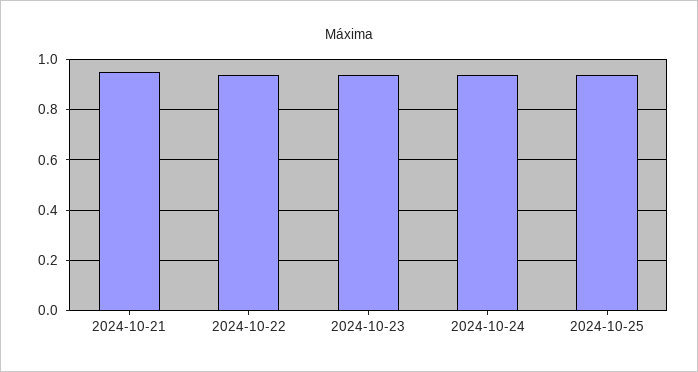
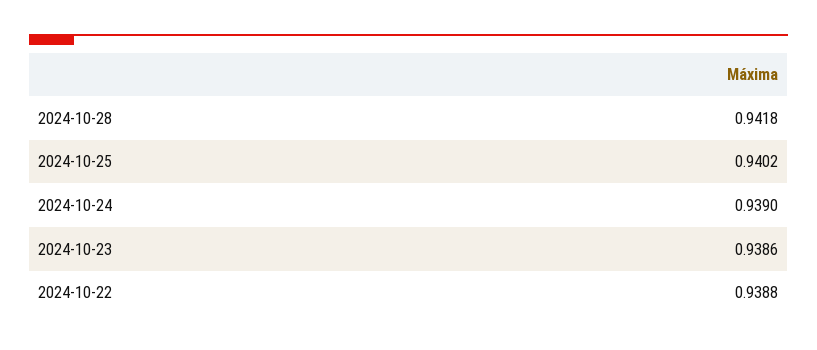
2024-10-21: 0.95 -> none
2024-10-28: none -> 0.9418

